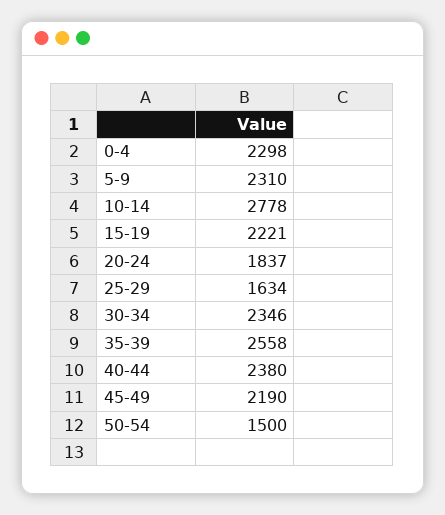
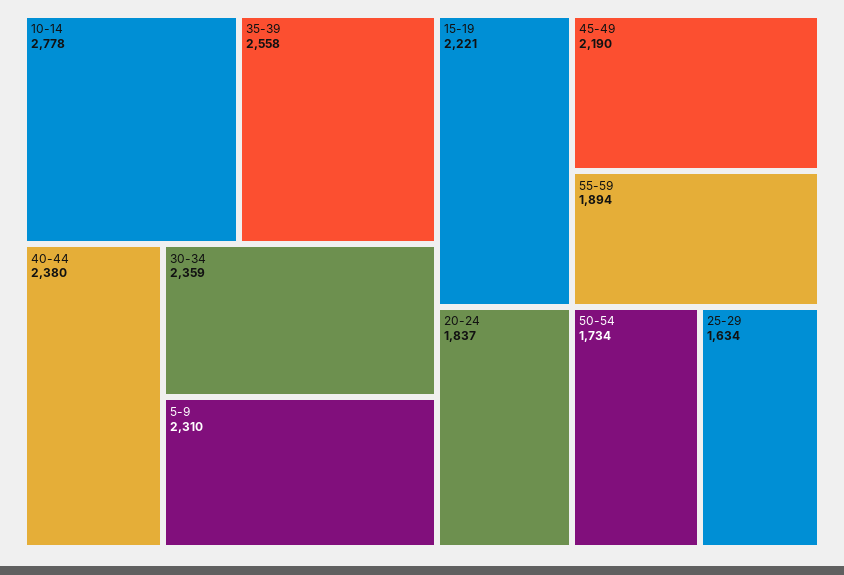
0-4: 2298 -> none
30-34: 2346 -> 2359
50-54: 1500 -> 1734
55-59: none -> 1894

